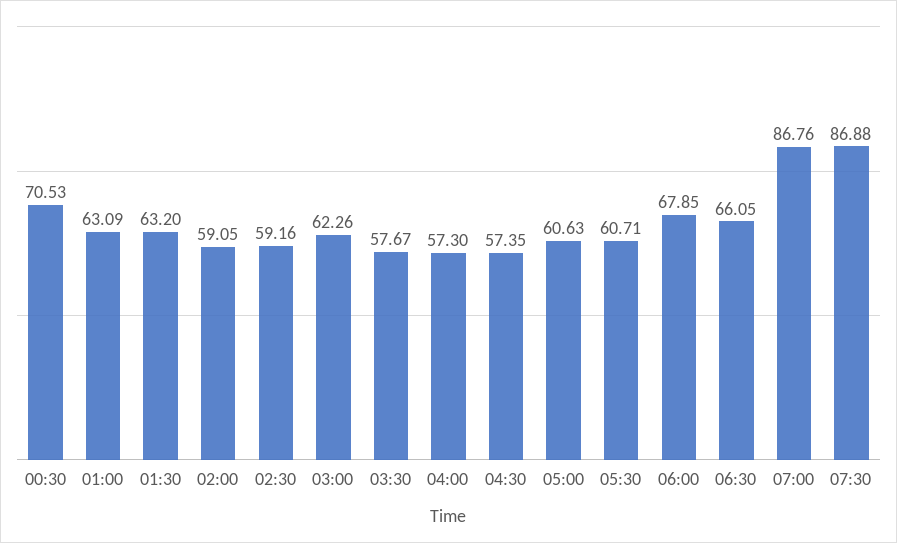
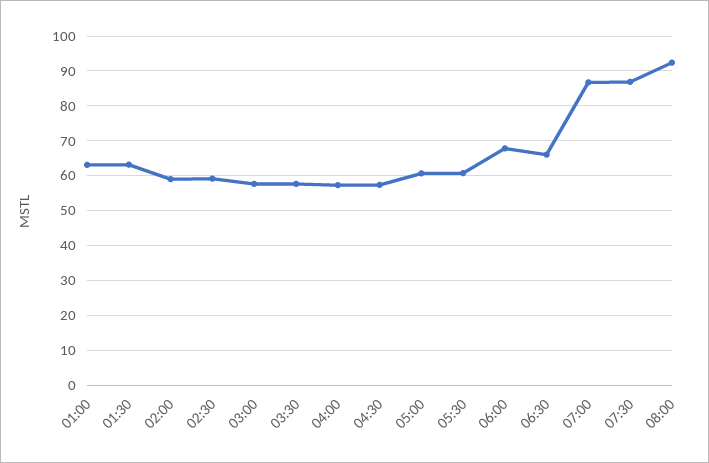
00:30: 70.53 -> none
03:00: 62.26 -> 58
08:00: none -> 92

